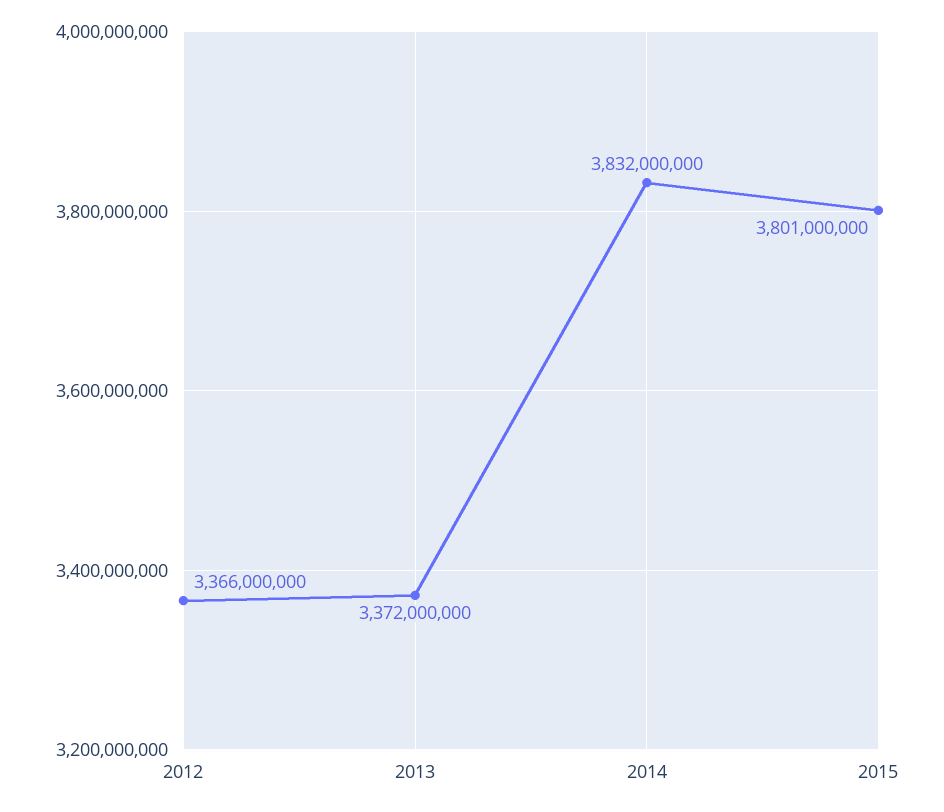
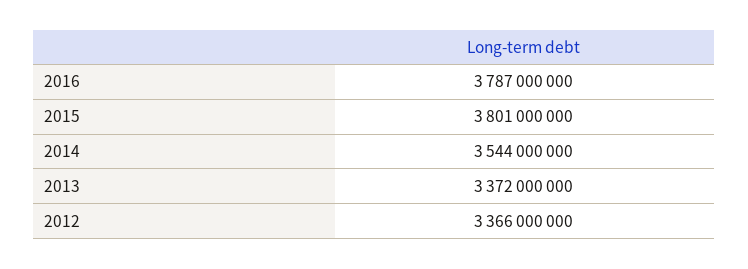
2014: 3832000000 -> 3544000000
2016: none -> 3787000000

